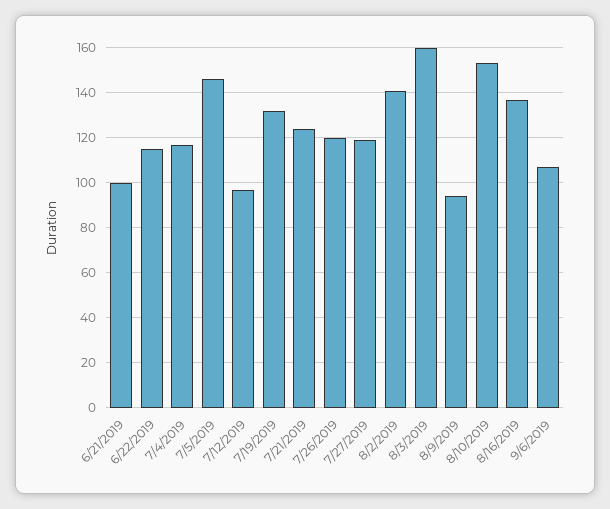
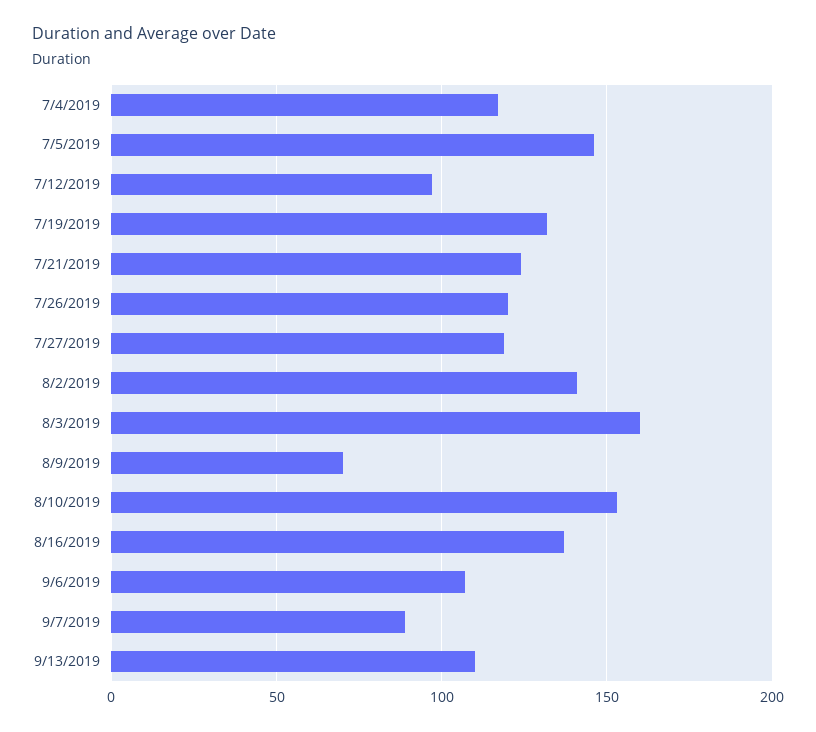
6/21/2019: 100 -> none
6/22/2019: 115 -> none
8/9/2019: 95 -> 70
9/7/2019: none -> 90
9/13/2019: none -> 110

